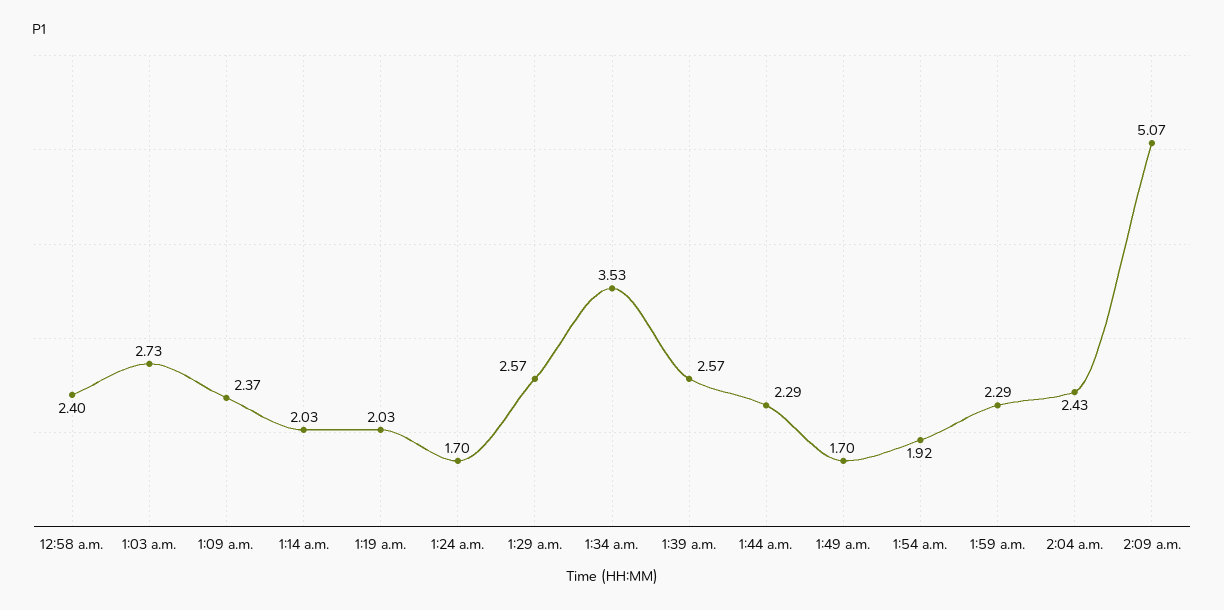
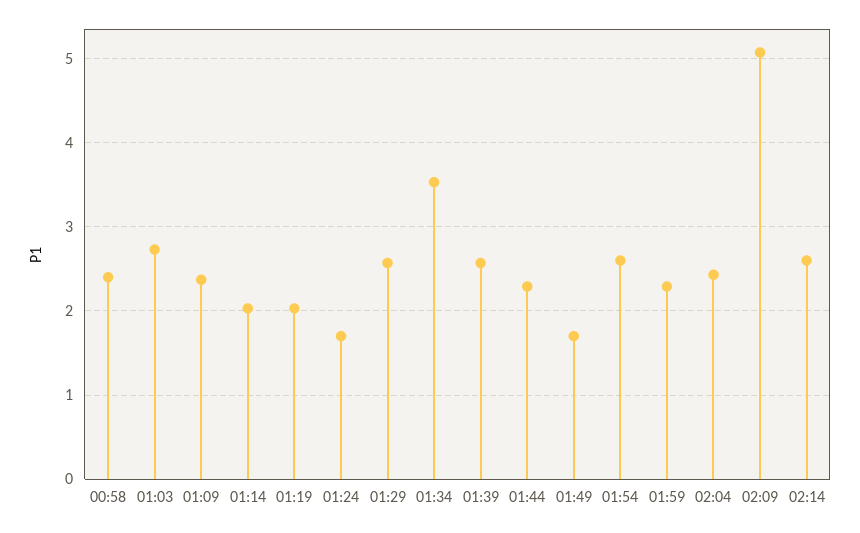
1:54 a.m.: 1.92 -> 2.6
02:14: none -> 2.6

